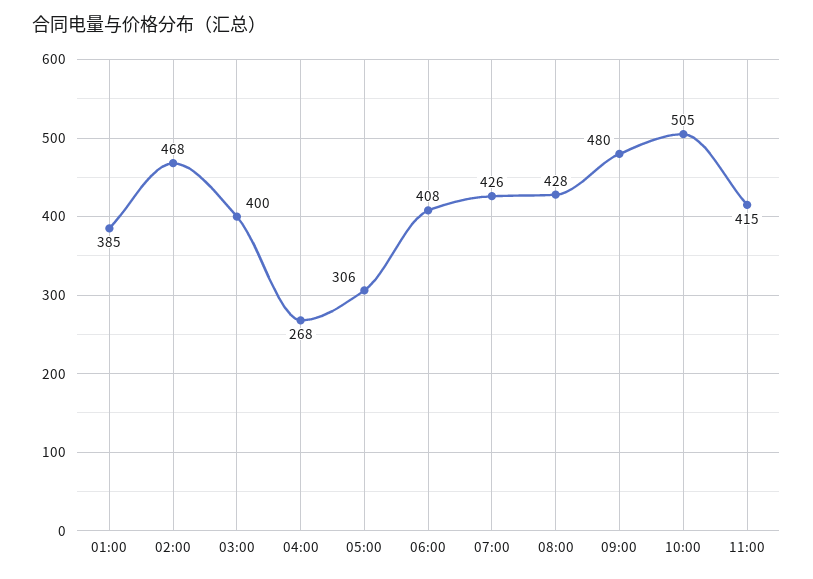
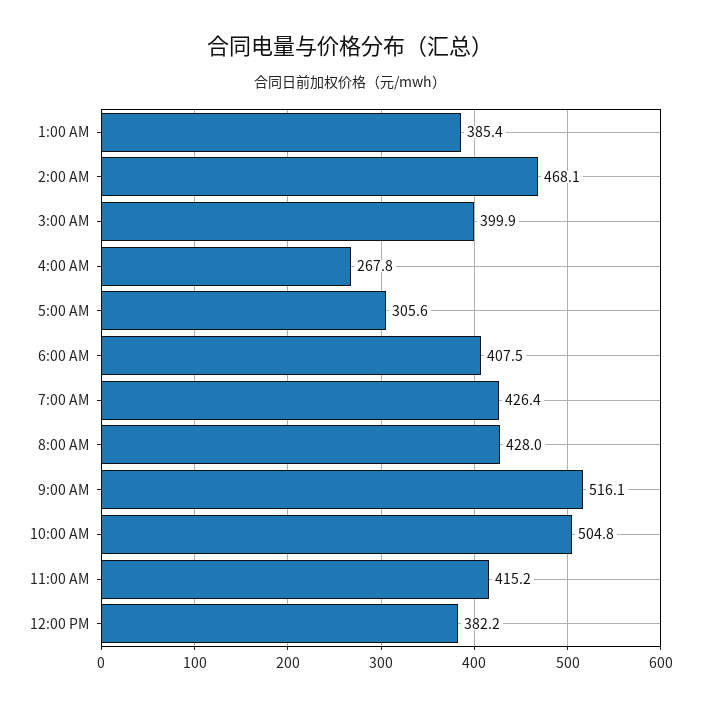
09:00: 480 -> 516.1
12:00 PM: none -> 382.2

